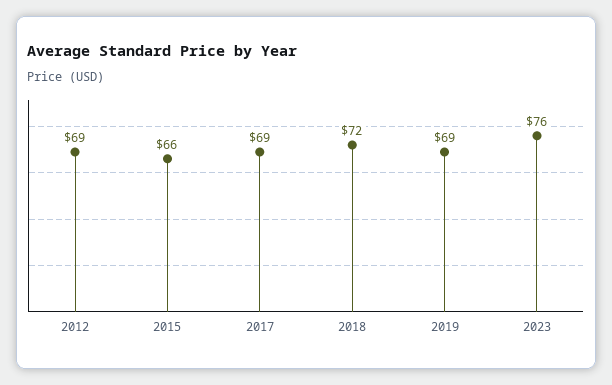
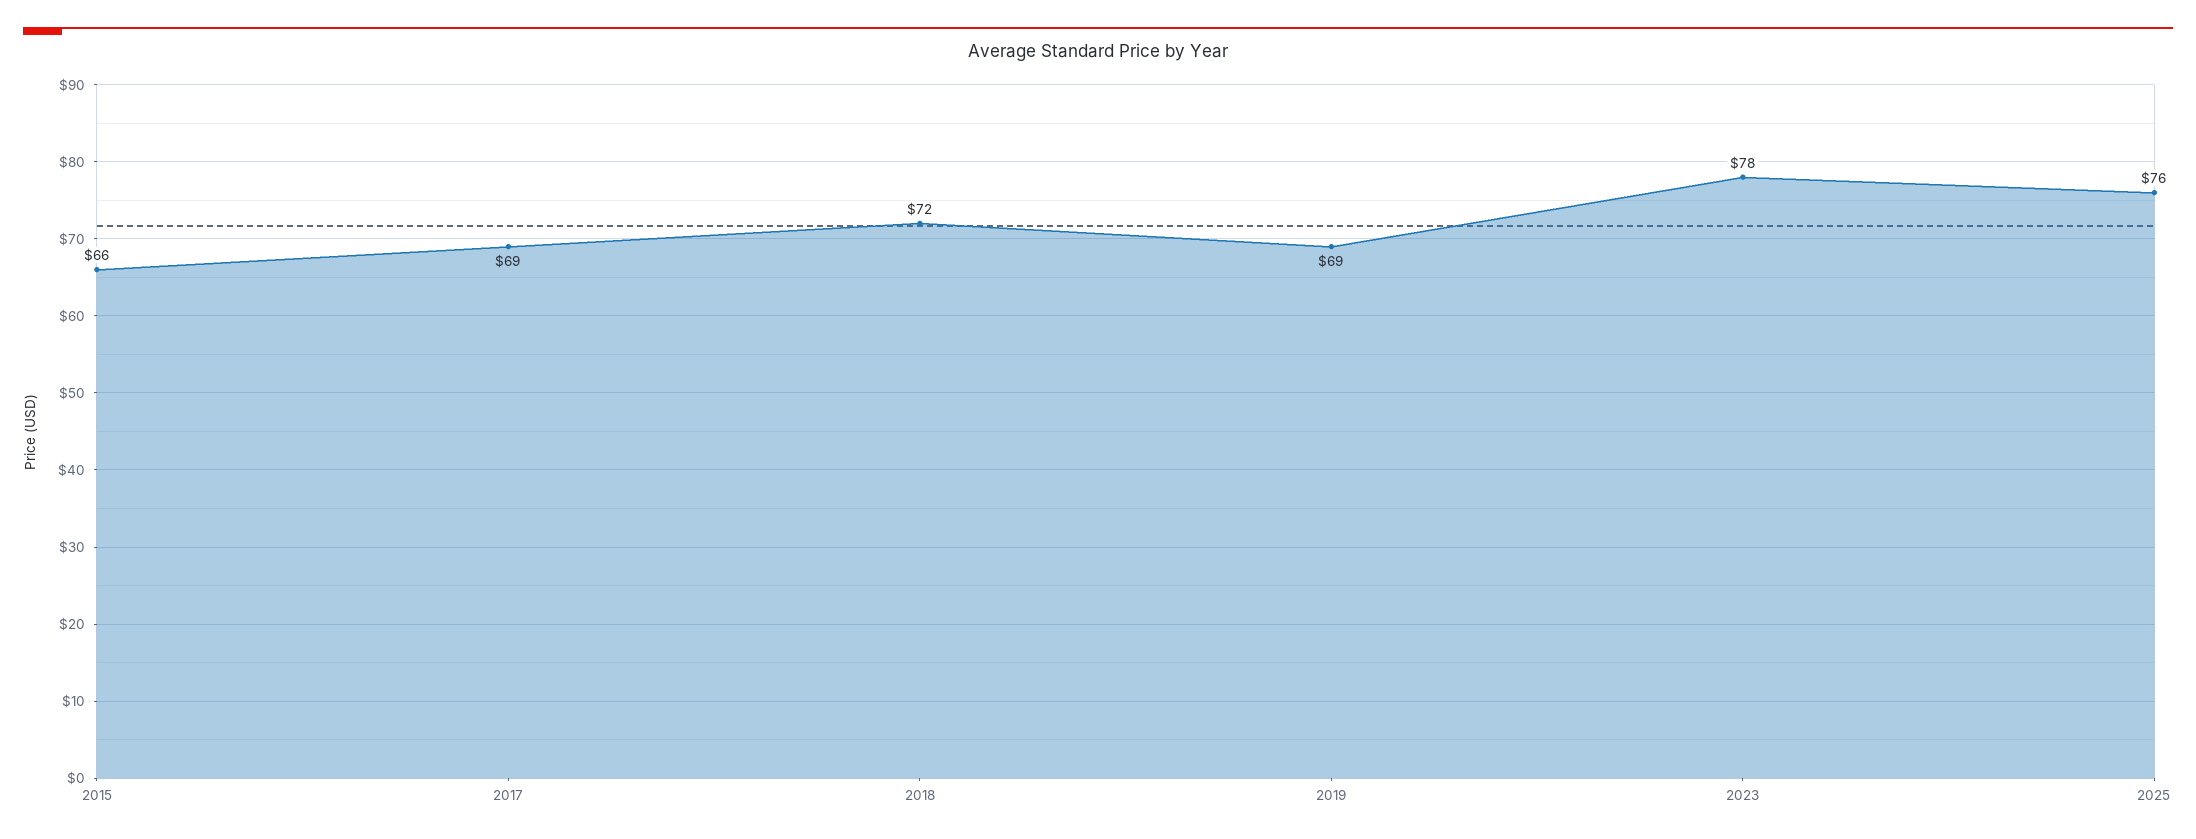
2012: 69 -> none
2023: 76 -> 78
2025: none -> 76

